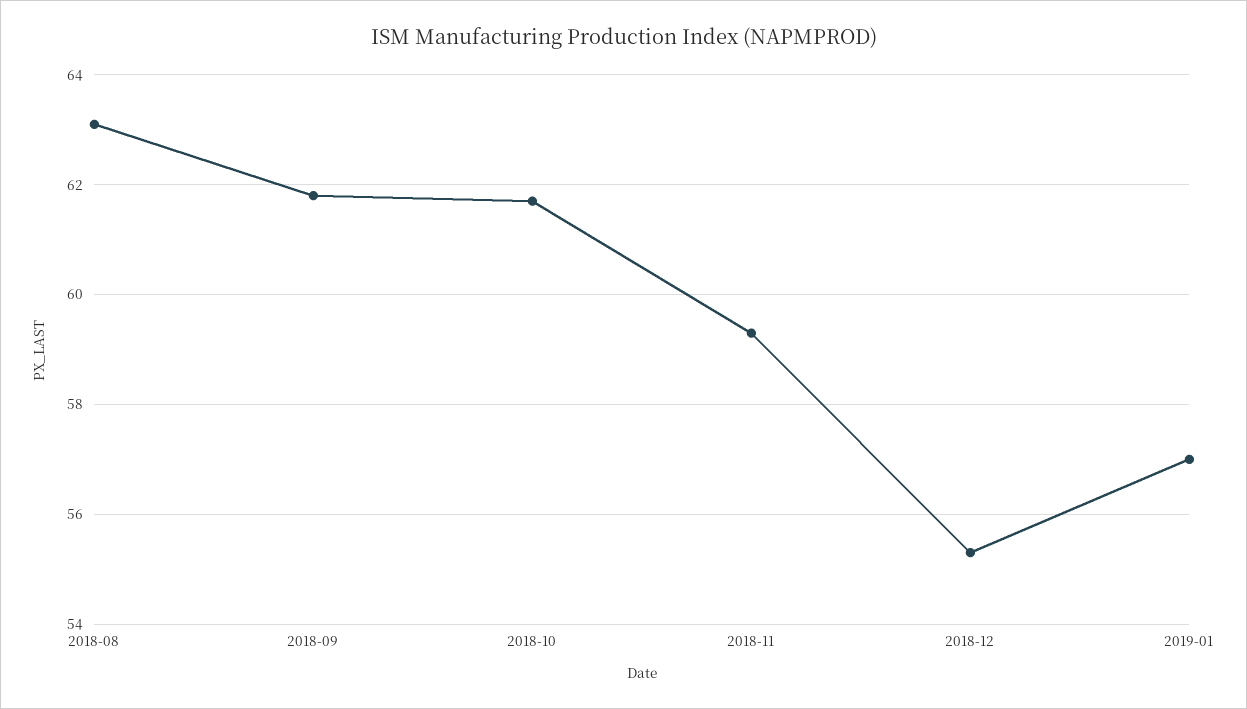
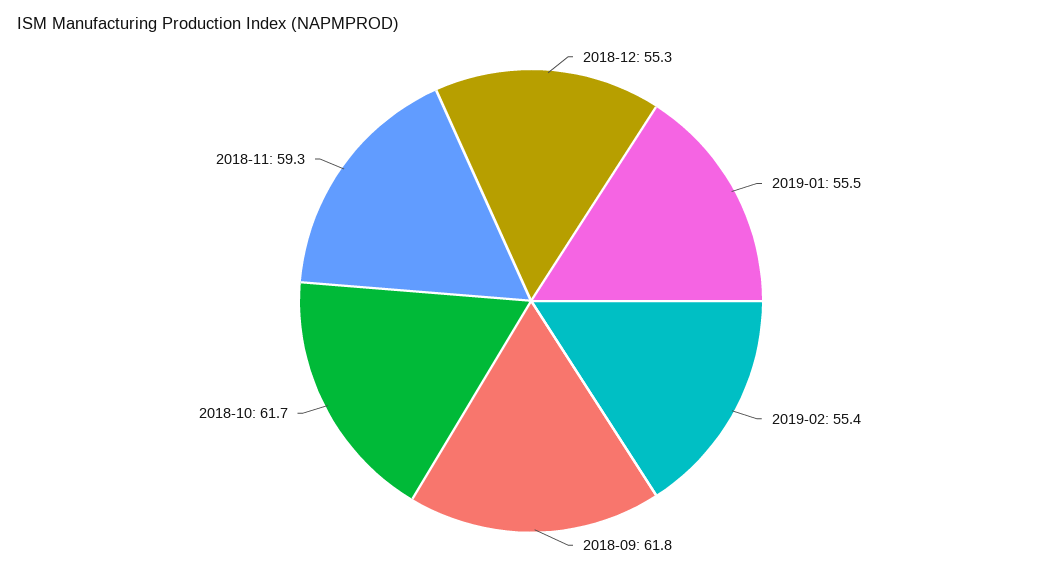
2018-08: 63 -> none
2019-01: 57 -> 55.5
2019-02: none -> 55.4

